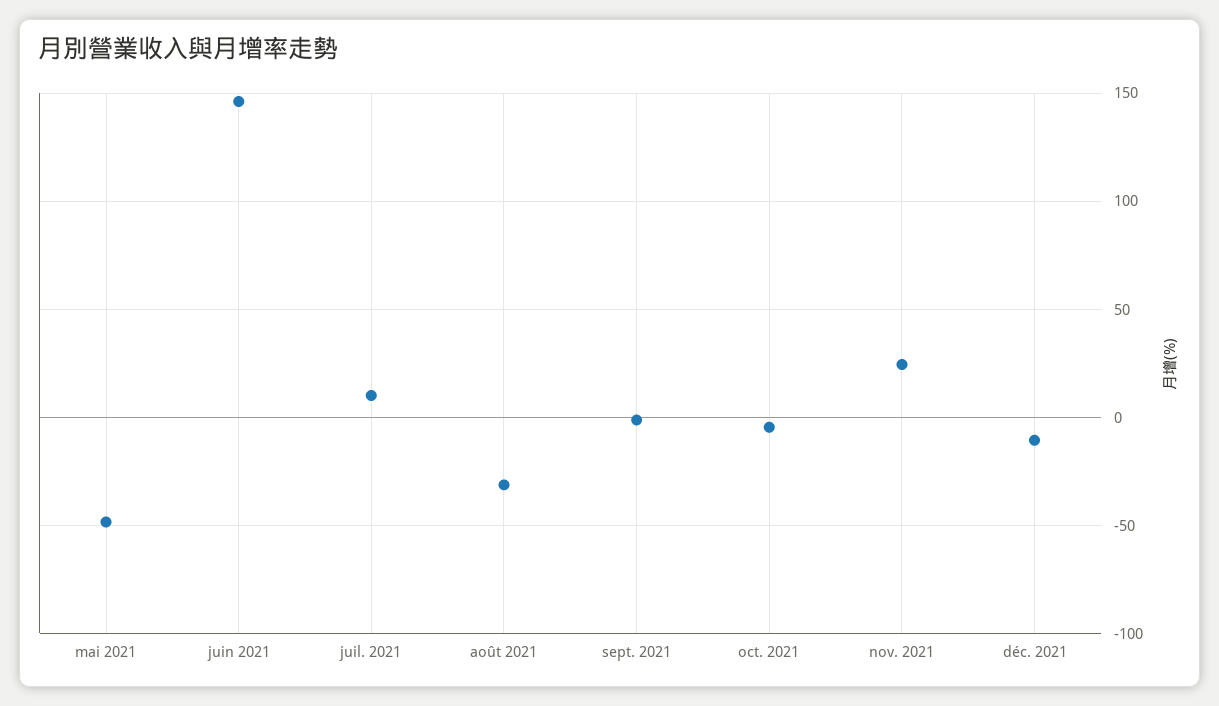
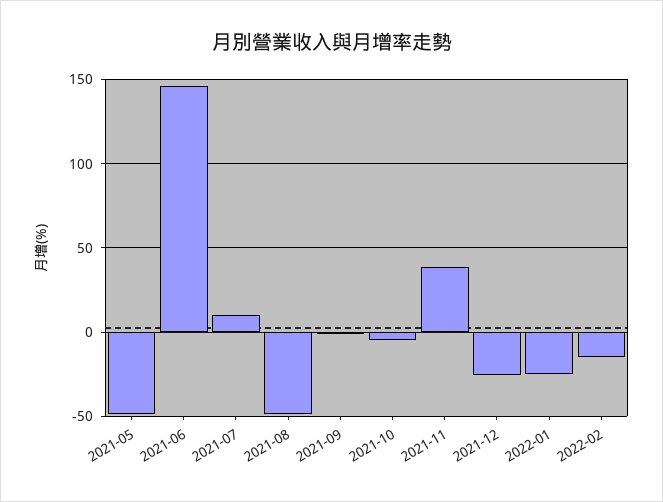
août 2021: -30 -> -50
nov. 2021: 25 -> 40
déc. 2021: -10 -> -25
2022-01: none -> -25
2022-02: none -> -15

